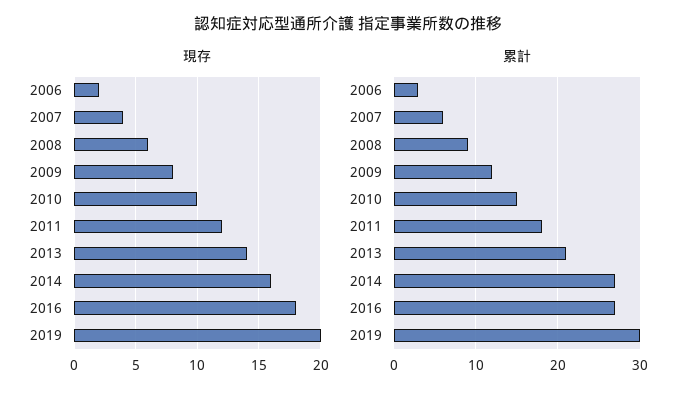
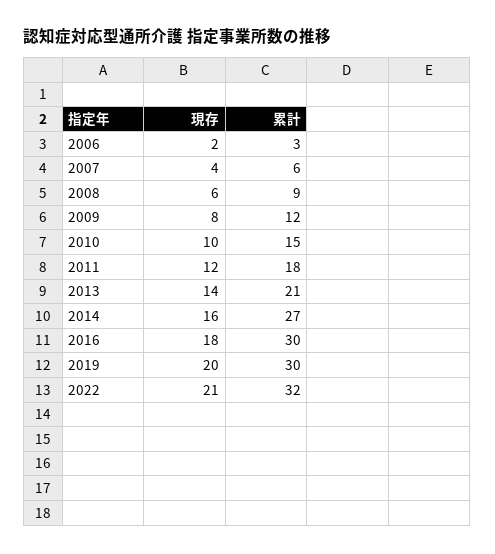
累計, 2016: 27 -> 30
現存, 2022: none -> 21
累計, 2022: none -> 32

